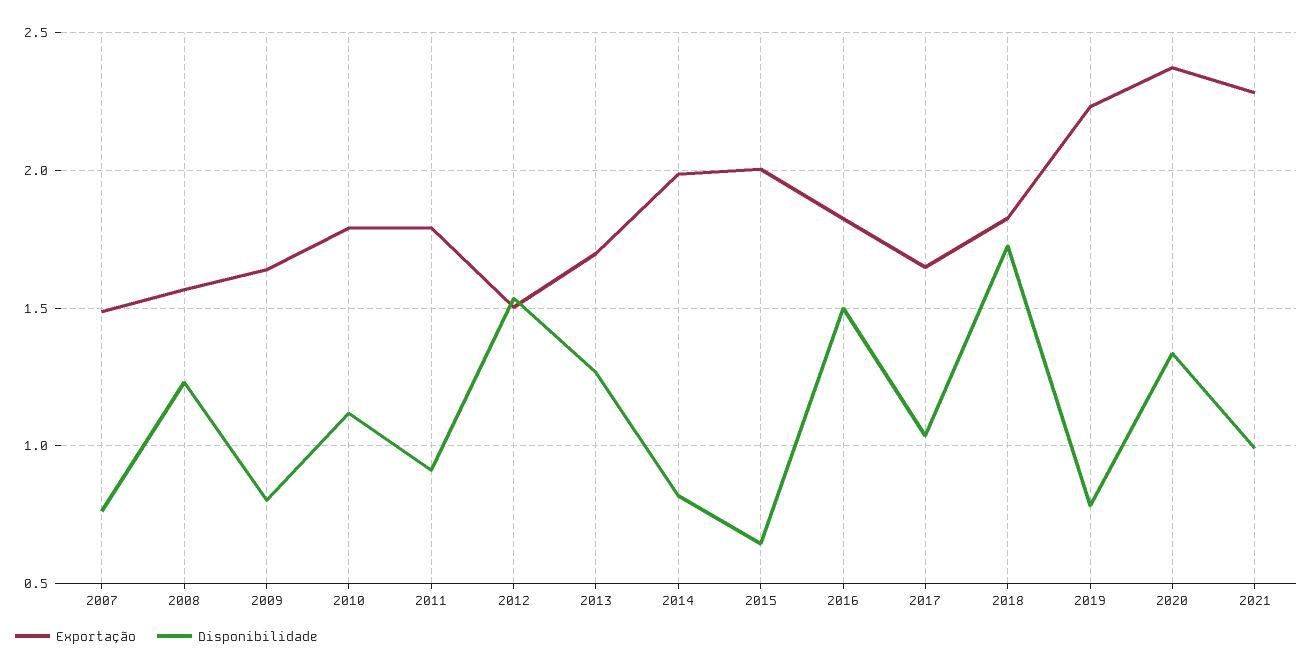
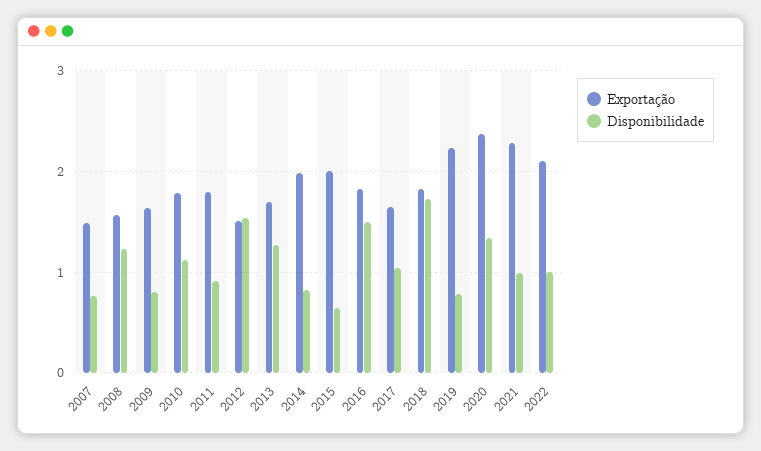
Exportação, 2022: none -> 2.1
Disponibilidade, 2022: none -> 1

